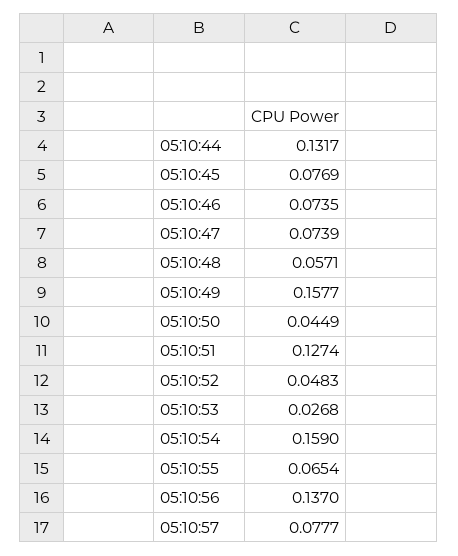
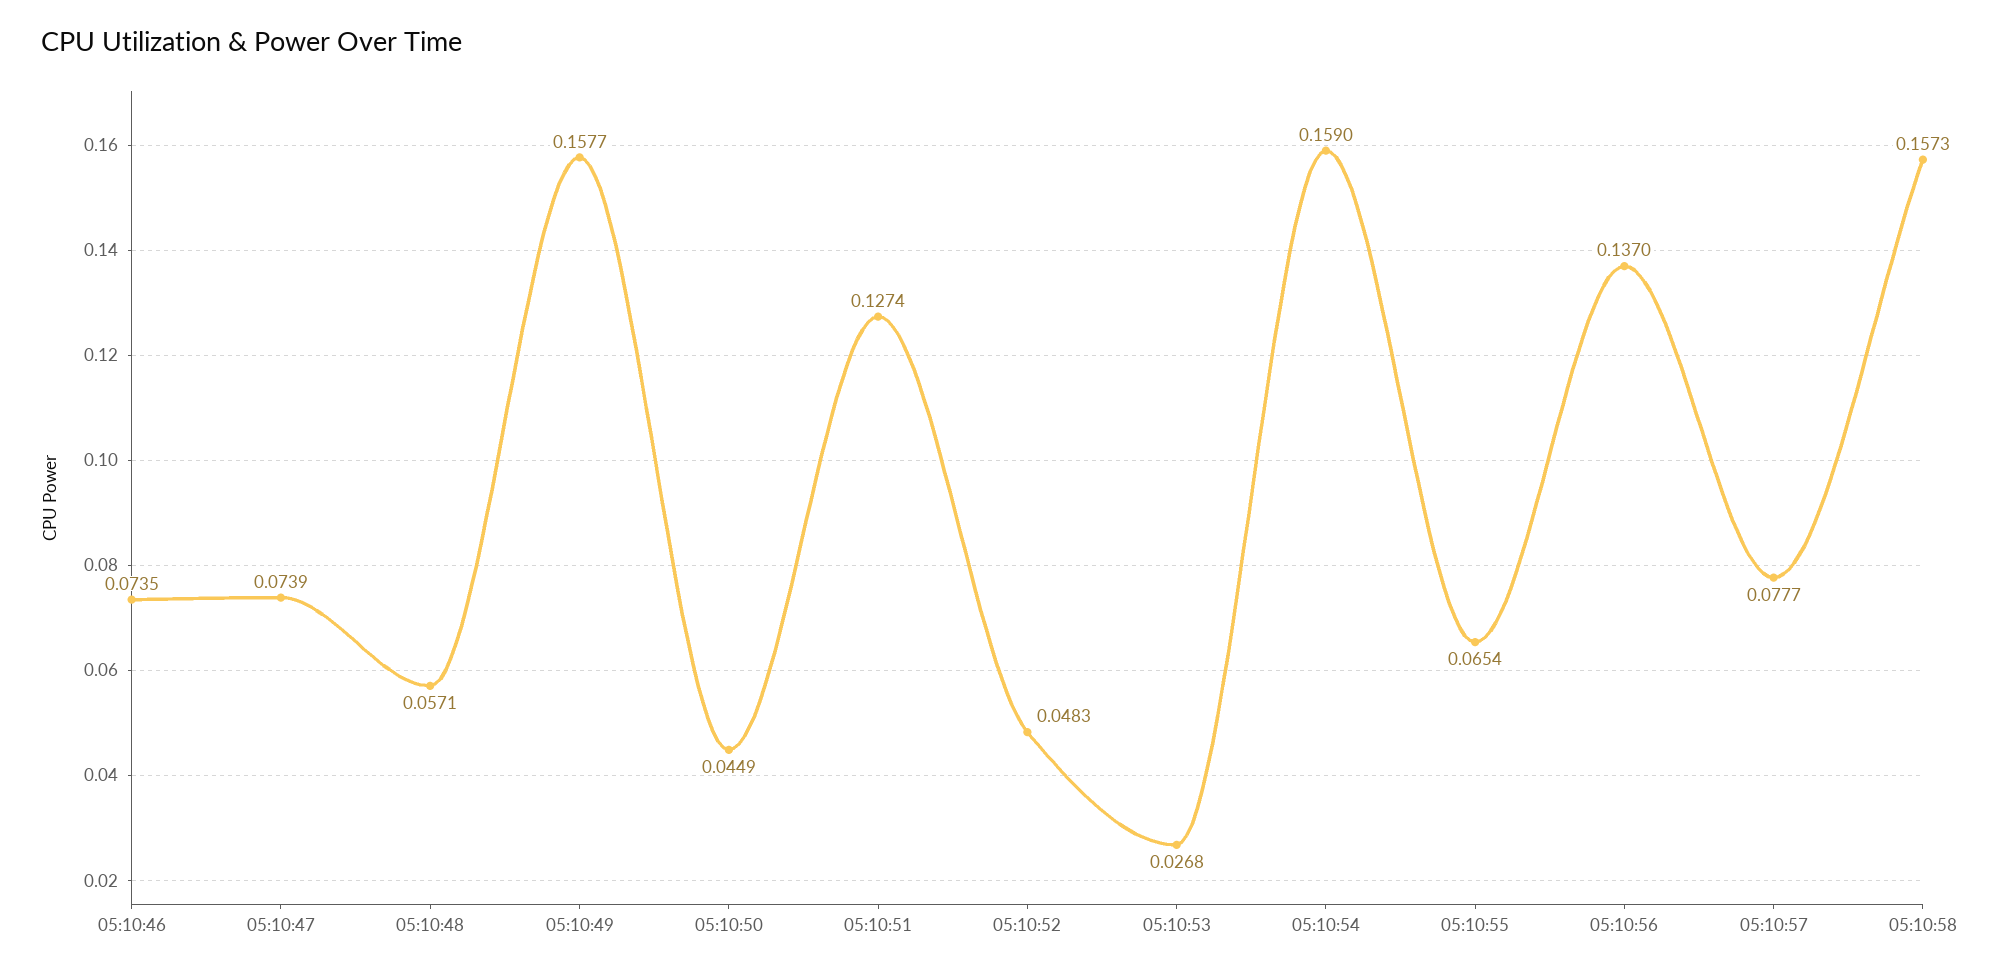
05:10:44: 0.1317 -> none
05:10:45: 0.0769 -> none
05:10:58: none -> 0.1573

